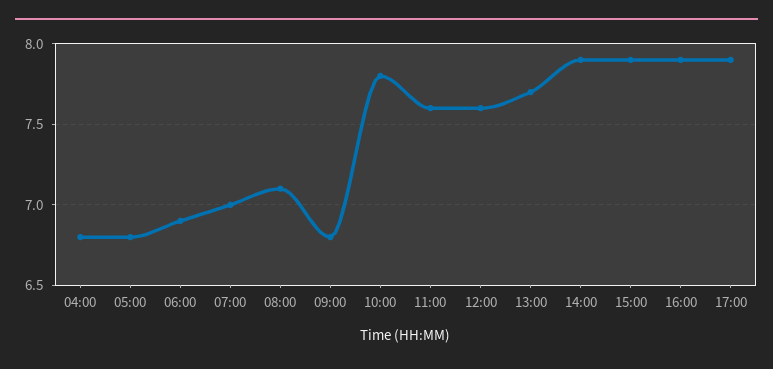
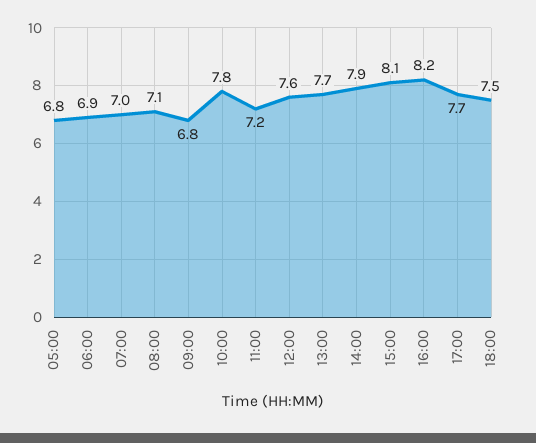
04:00: 6.8 -> none
11:00: 7.6 -> 7.2
15:00: 7.9 -> 8.1
16:00: 7.9 -> 8.2
17:00: 7.9 -> 7.7
18:00: none -> 7.5

